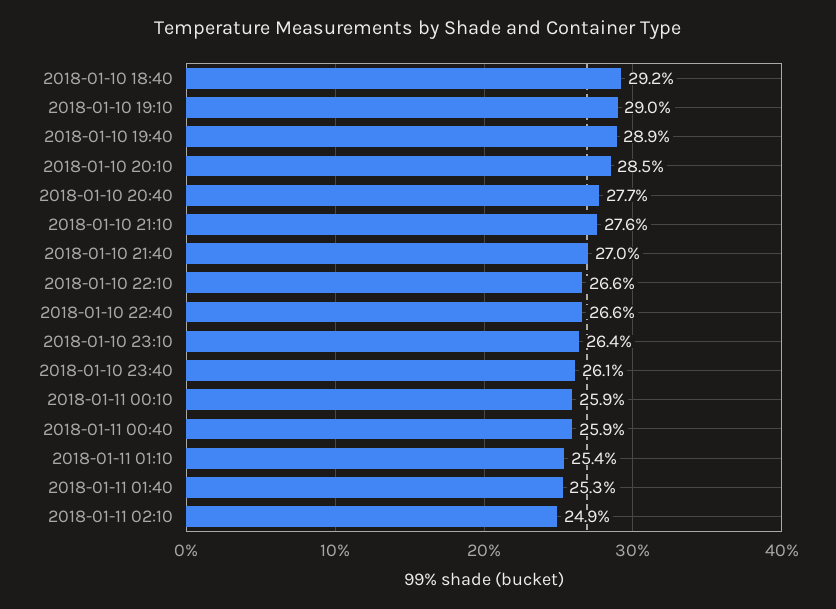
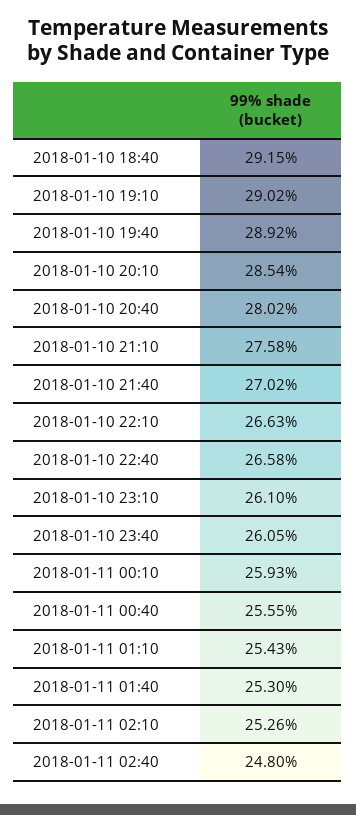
2018-01-10 20:40: 27.7 -> 28.02
2018-01-10 23:10: 26.4 -> 26.1
2018-01-11 00:40: 25.9 -> 25.55
2018-01-11 02:10: 24.9 -> 25.26
2018-01-11 02:40: none -> 24.8

